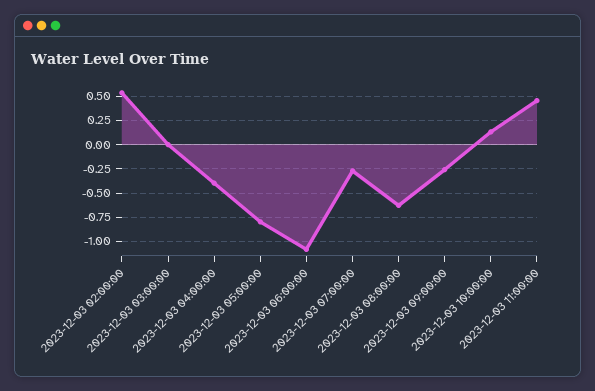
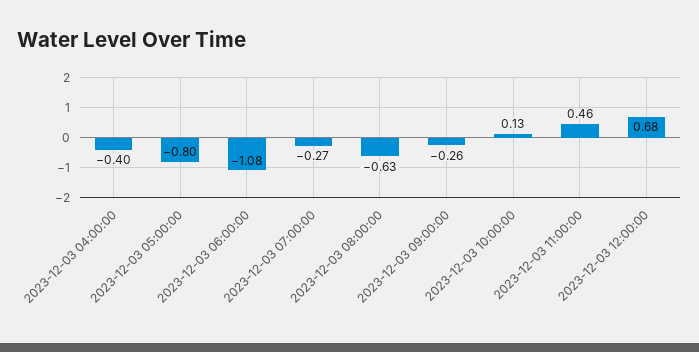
2023-12-03 02:00:00: 0.5 -> none
2023-12-03 03:00:00: 0 -> none
2023-12-03 12:00:00: none -> 0.68

